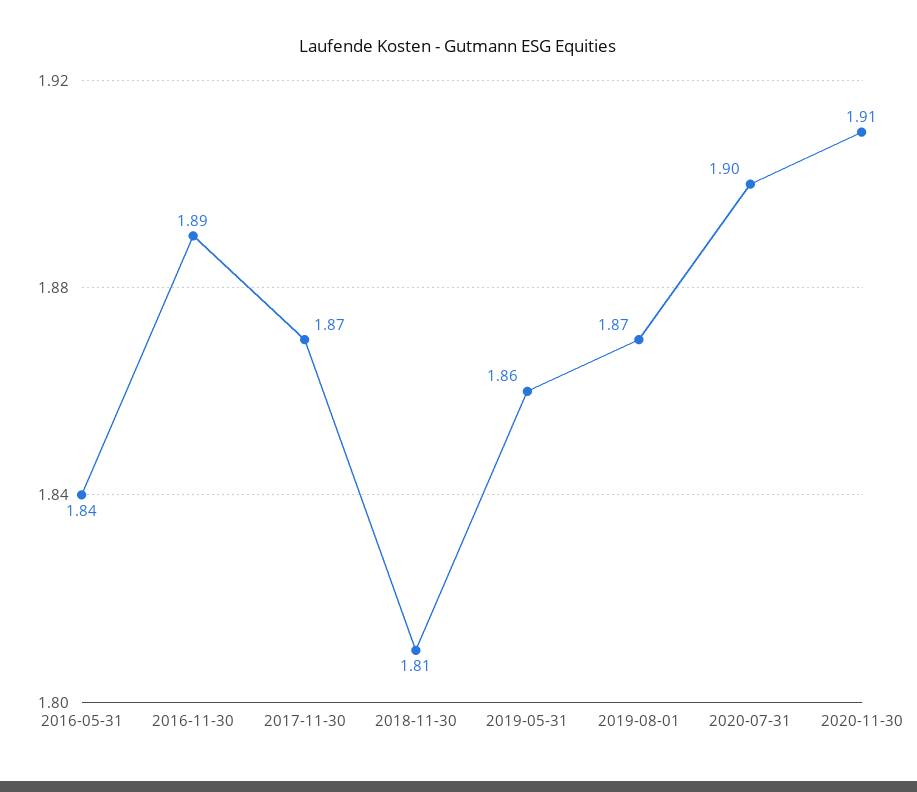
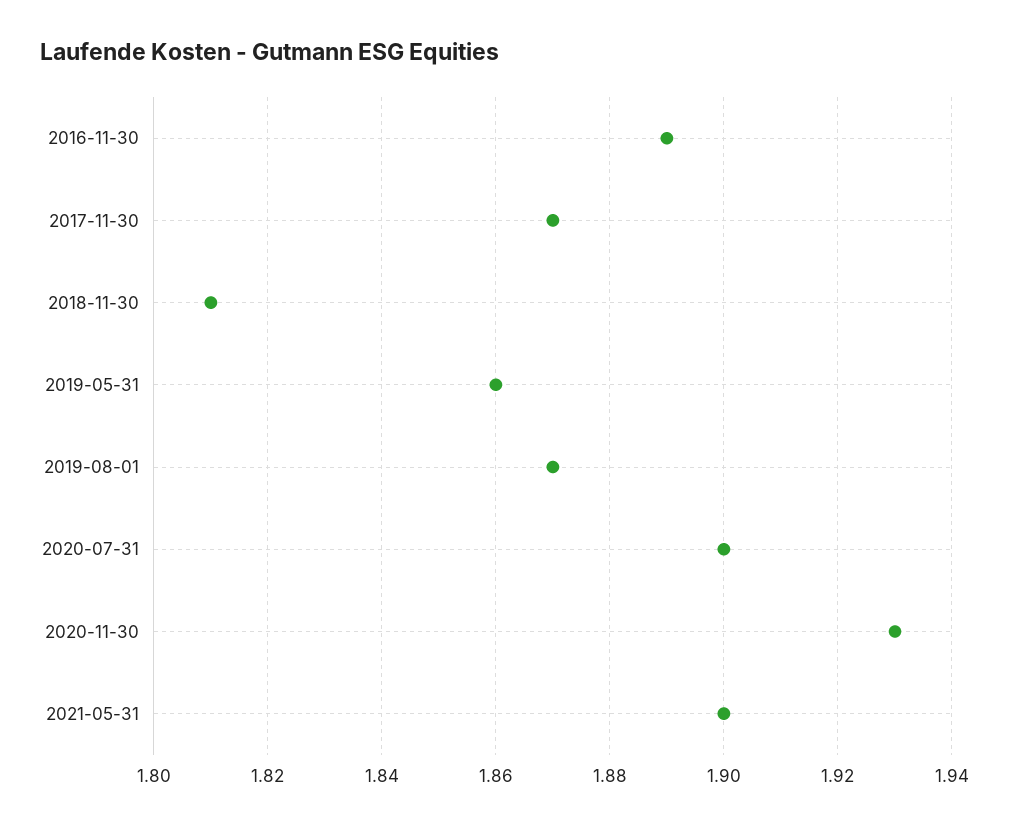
2016-05-31: 1.84 -> none
2020-11-30: 1.91 -> 1.93
2021-05-31: none -> 1.9

